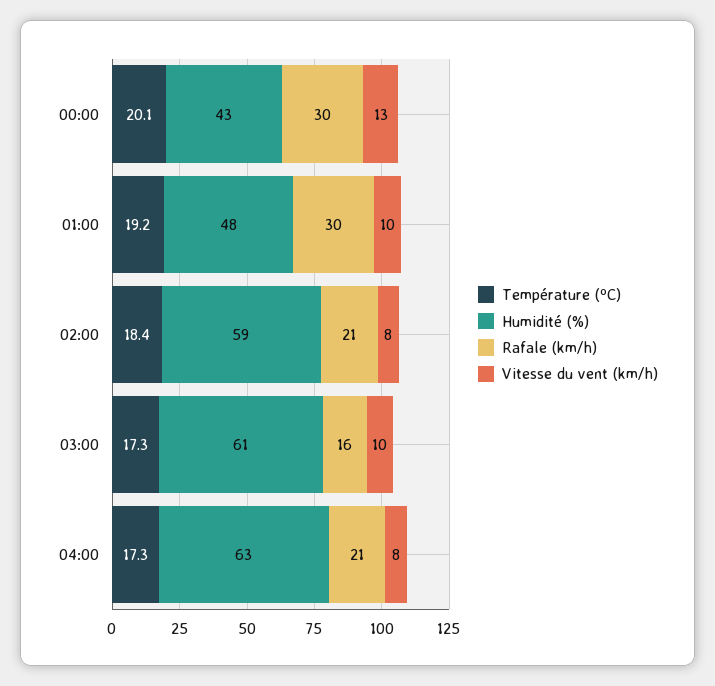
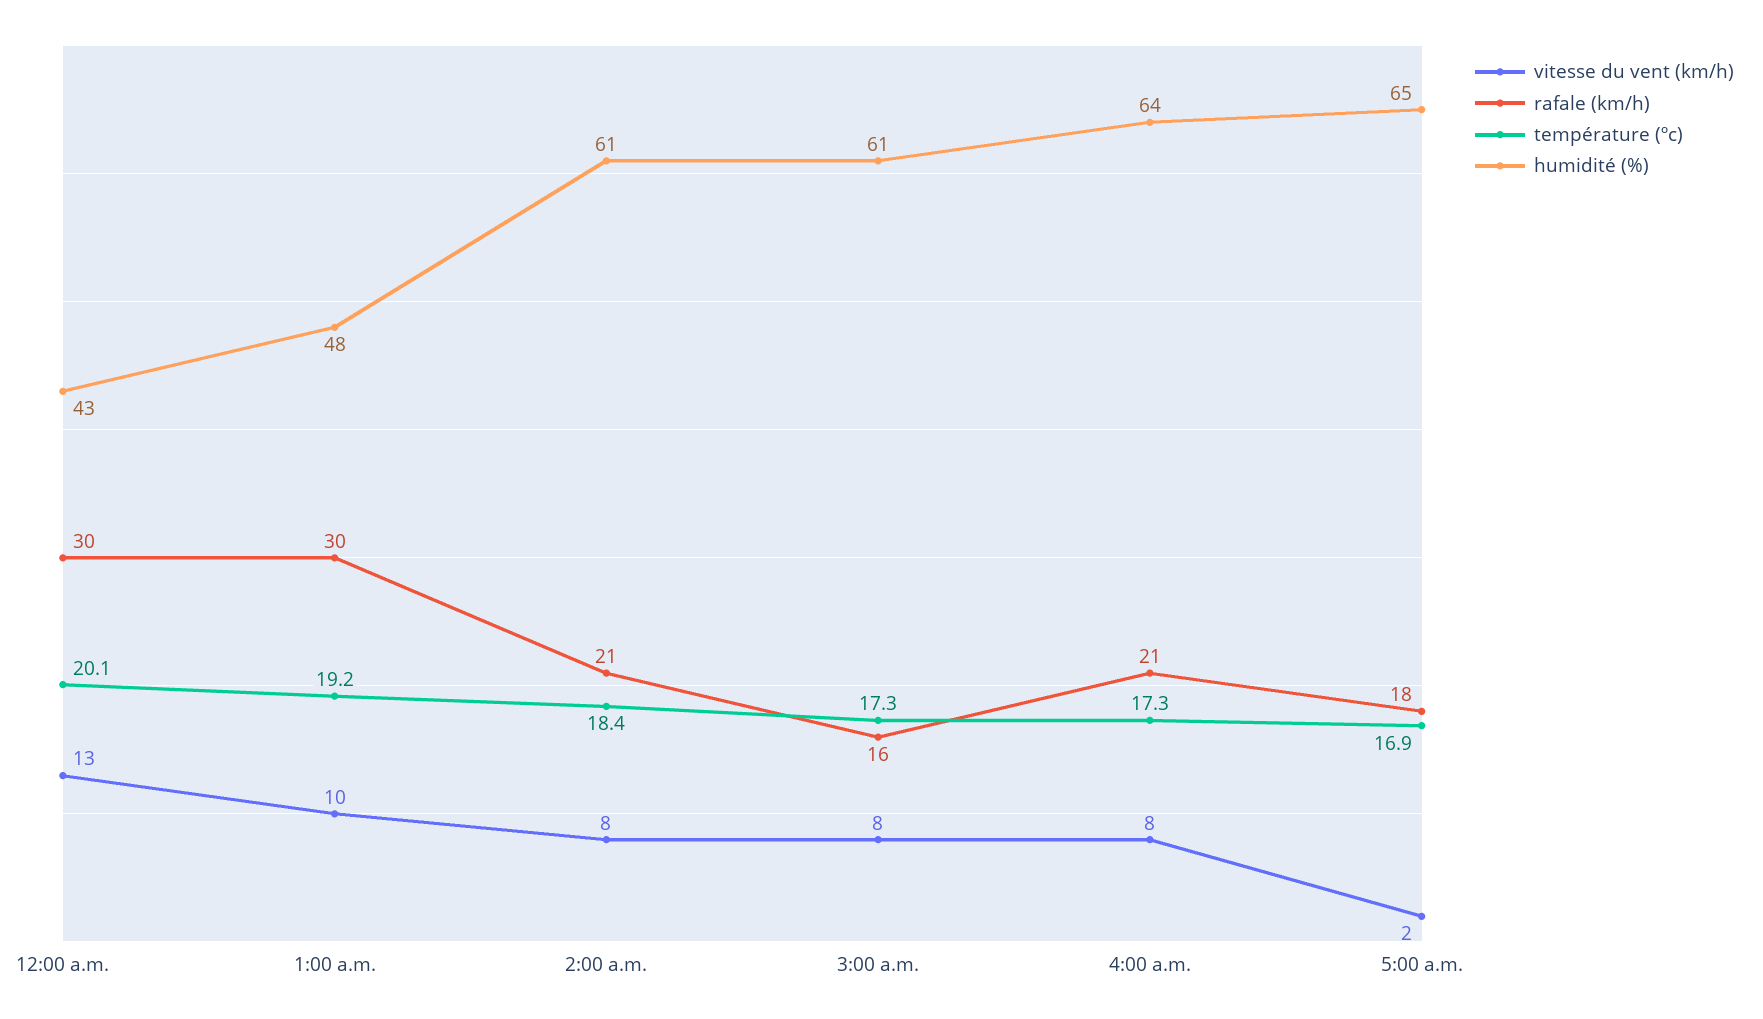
Humidité (%), 02:00: 59 -> 61
Vitesse du vent (km/h), 03:00: 10 -> 8
Humidité (%), 04:00: 63 -> 64
Vitesse du vent (km/h), 5:00 a.m.: none -> 2
Rafale (km/h), 5:00 a.m.: none -> 18
Température (ºC), 5:00 a.m.: none -> 16.9
Humidité (%), 5:00 a.m.: none -> 65

